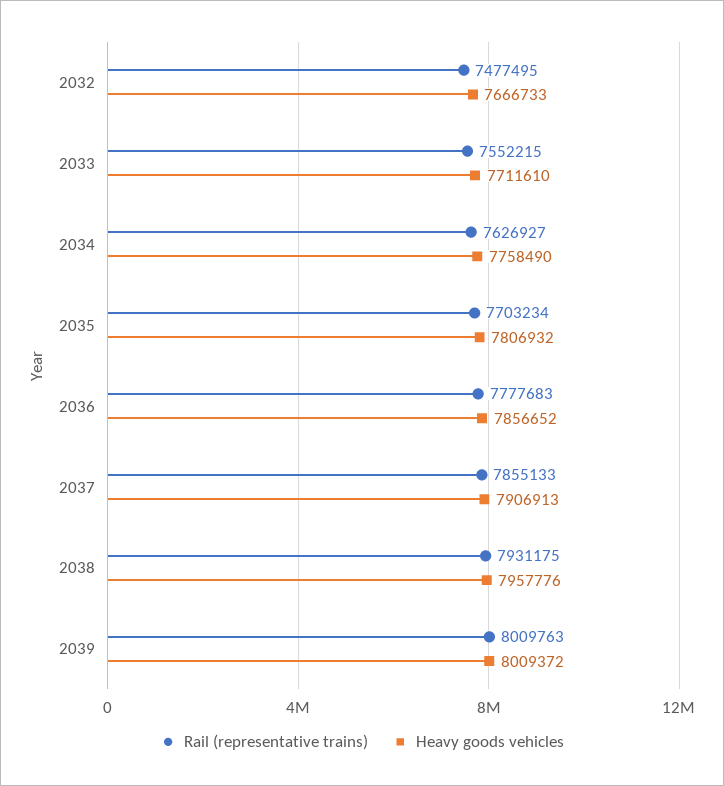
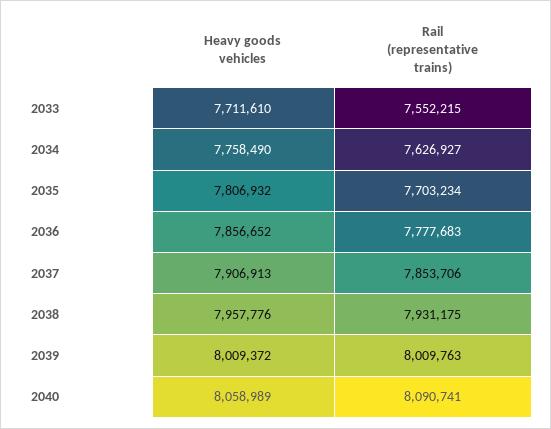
Rail (representative trains), 2032: 7477495 -> none
Heavy goods vehicles, 2032: 7666733 -> none
Rail (representative trains), 2037: 7855133 -> 7853706
Heavy goods vehicles, 2040: none -> 8058989
Rail (representative trains), 2040: none -> 8090741

